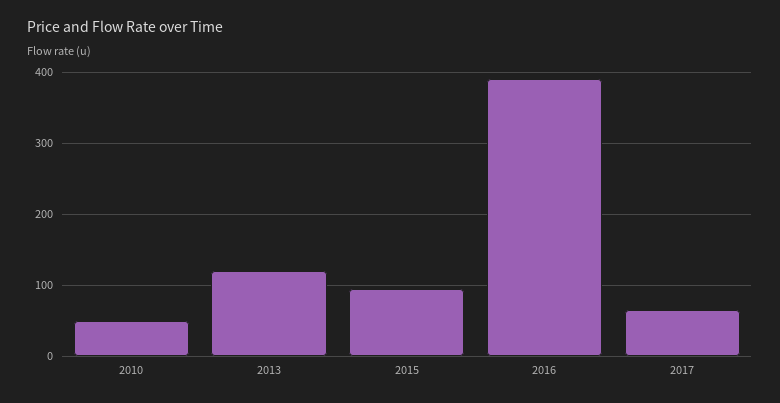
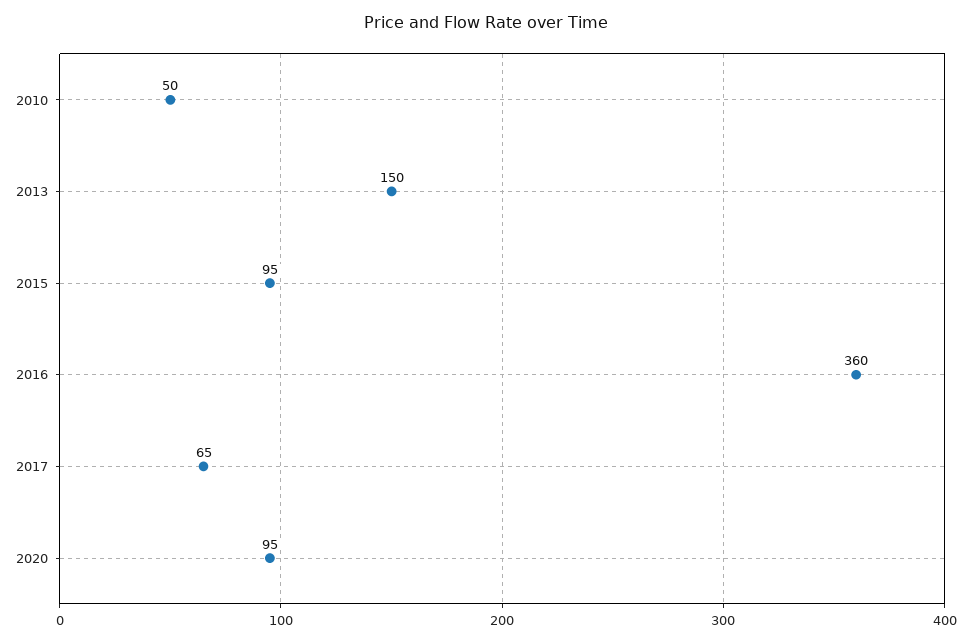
2013: 120 -> 150
2016: 390 -> 360
2020: none -> 95

